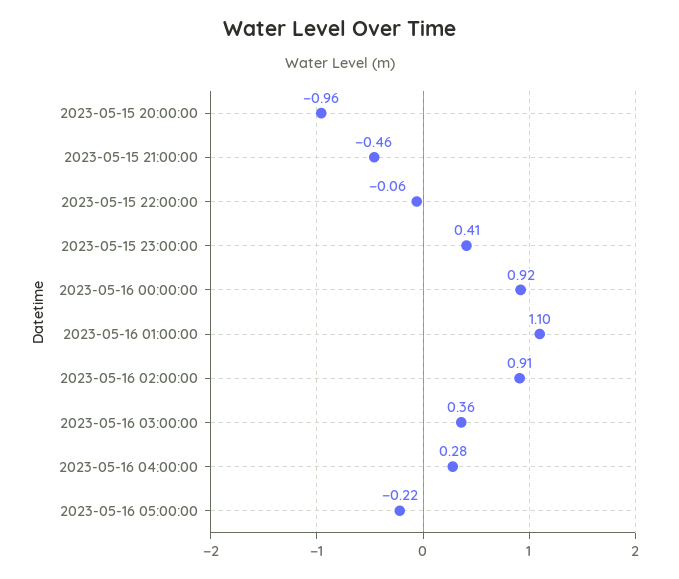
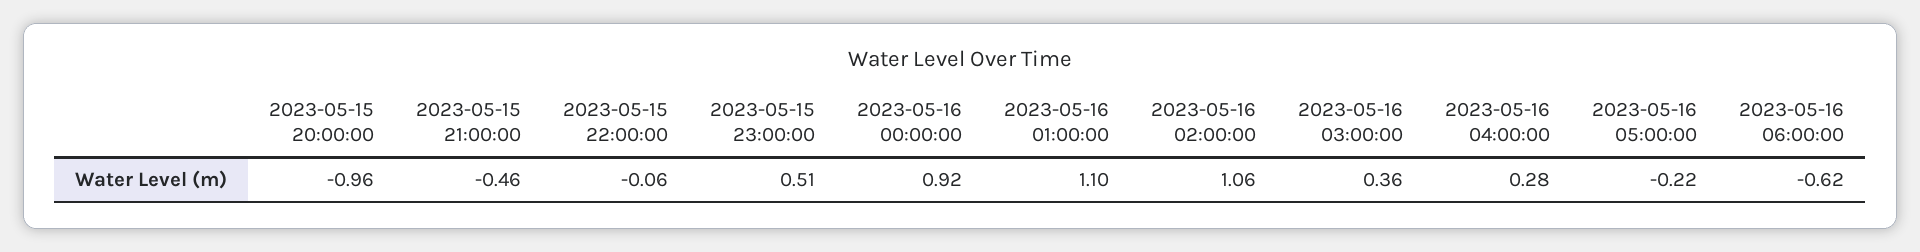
2023-05-15 23:00:00: 0.41 -> 0.51
2023-05-16 02:00:00: 0.91 -> 1.06
2023-05-16 06:00:00: none -> -0.62

